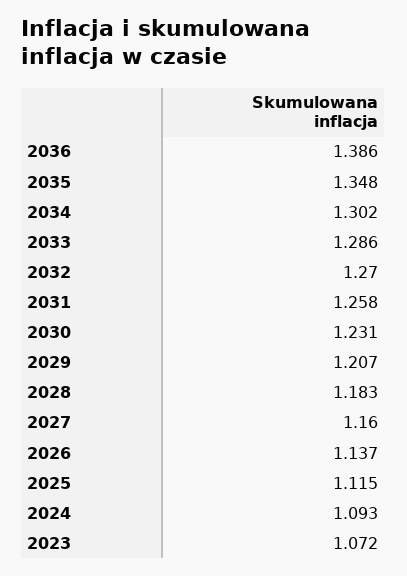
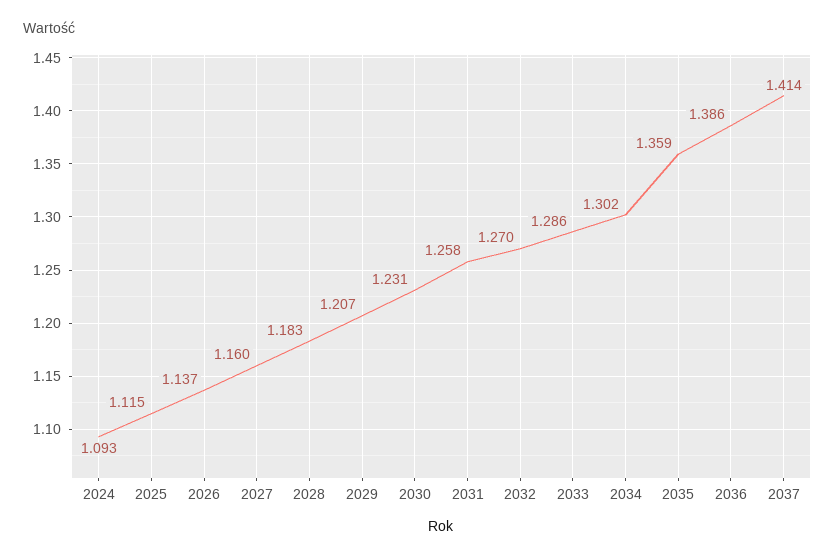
2035: 1.348 -> 1.359
2023: 1.072 -> none
2037: none -> 1.414

